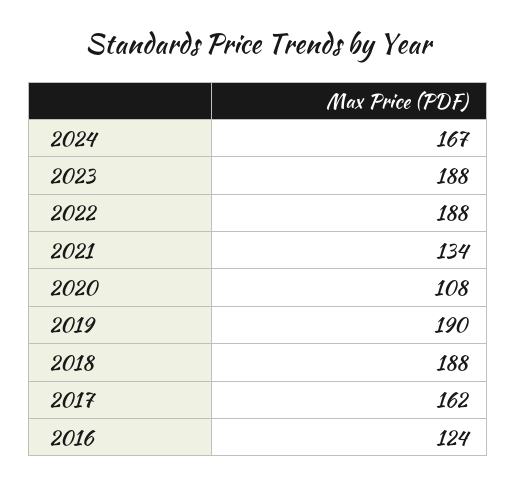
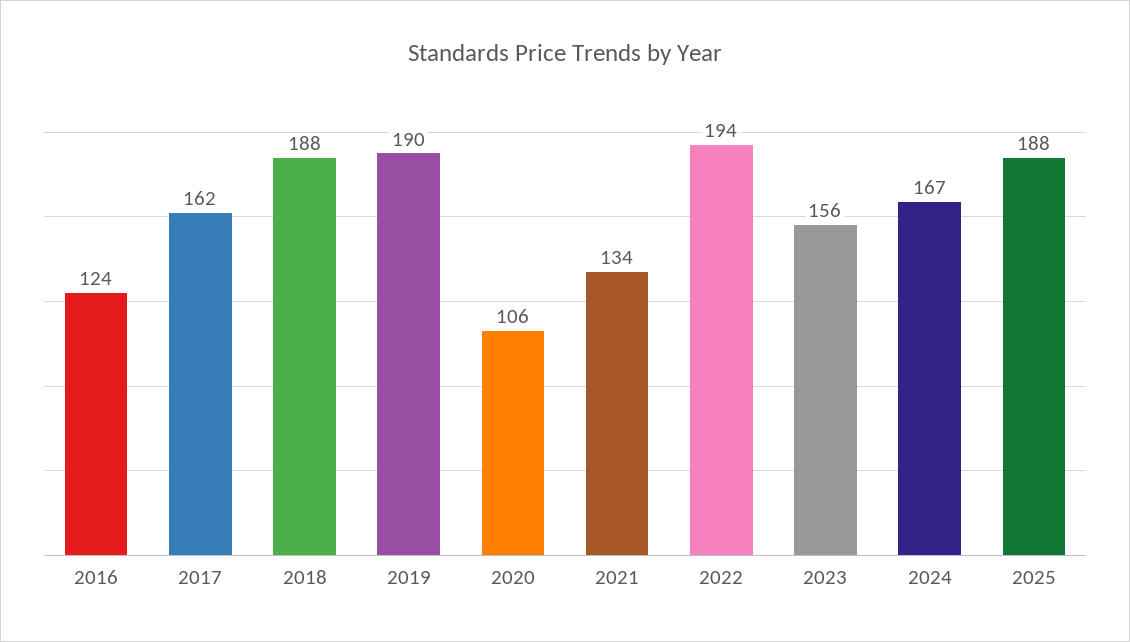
2023: 188 -> 156
2022: 188 -> 194
2020: 108 -> 106
2025: none -> 188

